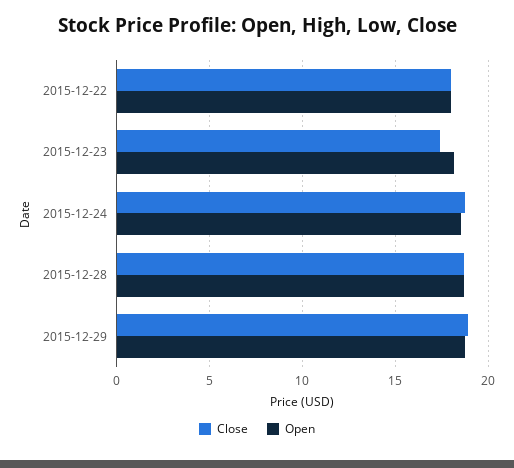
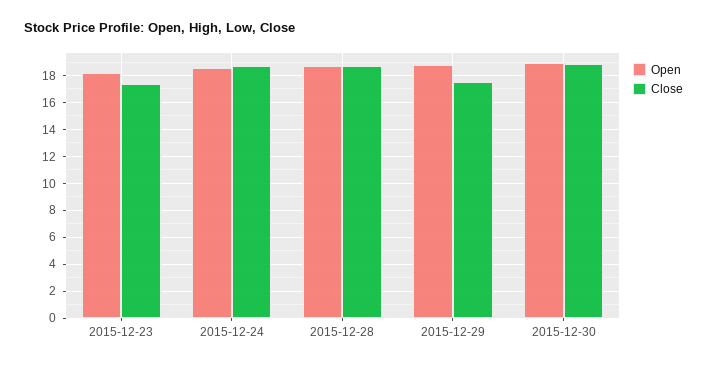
Close, 2015-12-22: 18 -> none
Open, 2015-12-22: 18 -> none
Close, 2015-12-29: 19 -> 17.5
Open, 2015-12-30: none -> 19
Close, 2015-12-30: none -> 19

